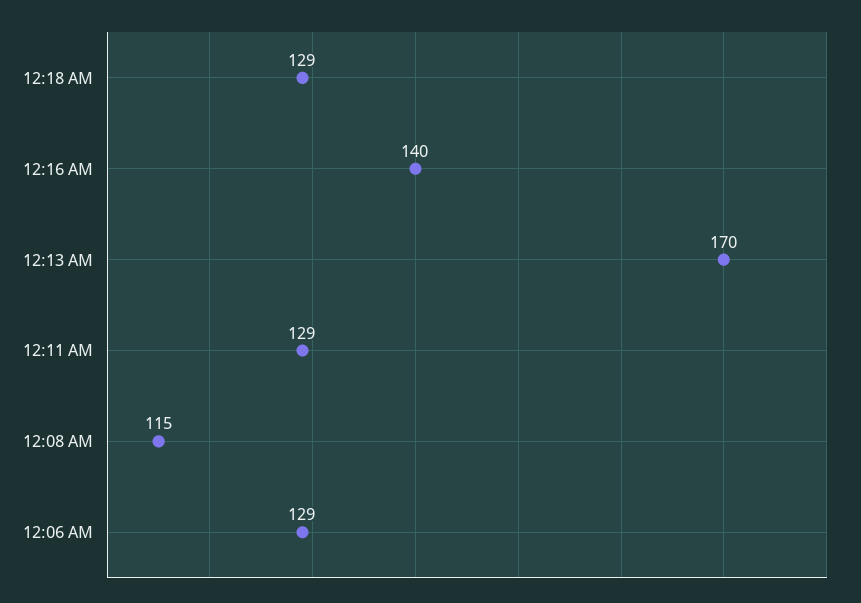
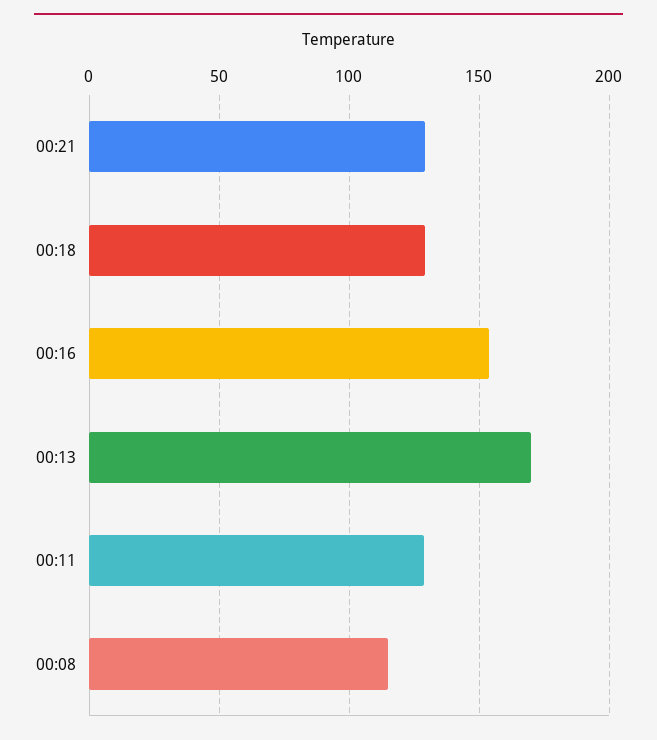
12:16 AM: 140 -> 155
12:06 AM: 129 -> none
00:21: none -> 130

